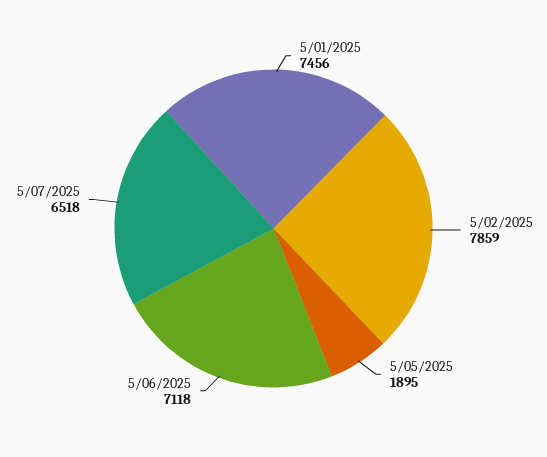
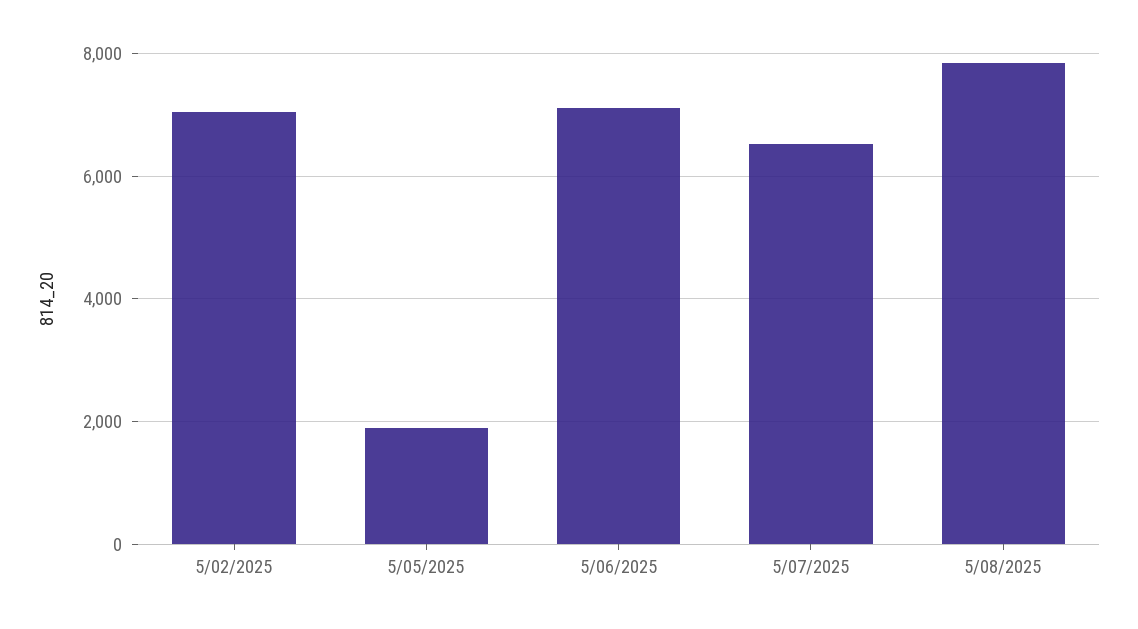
5/01/2025: 7456 -> none
5/02/2025: 7859 -> 7000
5/08/2025: none -> 7800

